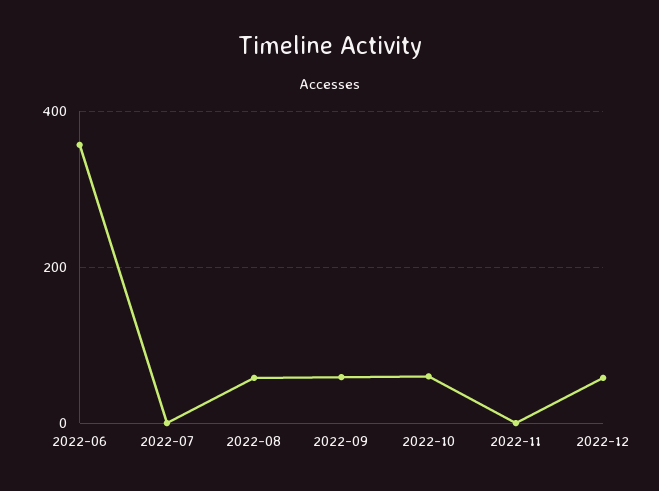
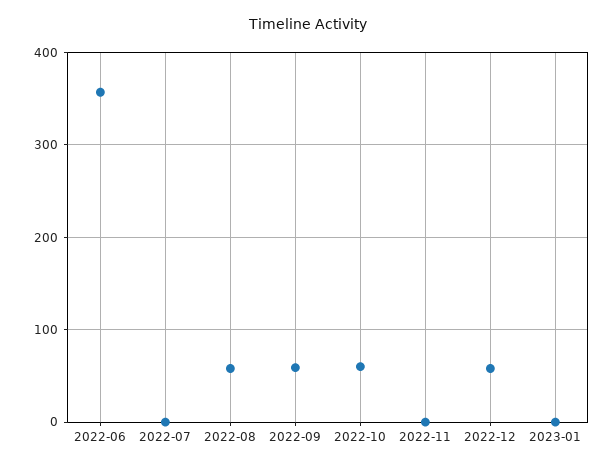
2023-01: none -> 0

